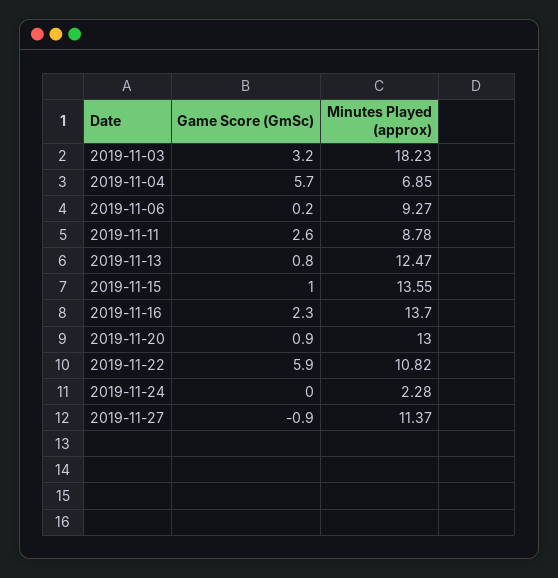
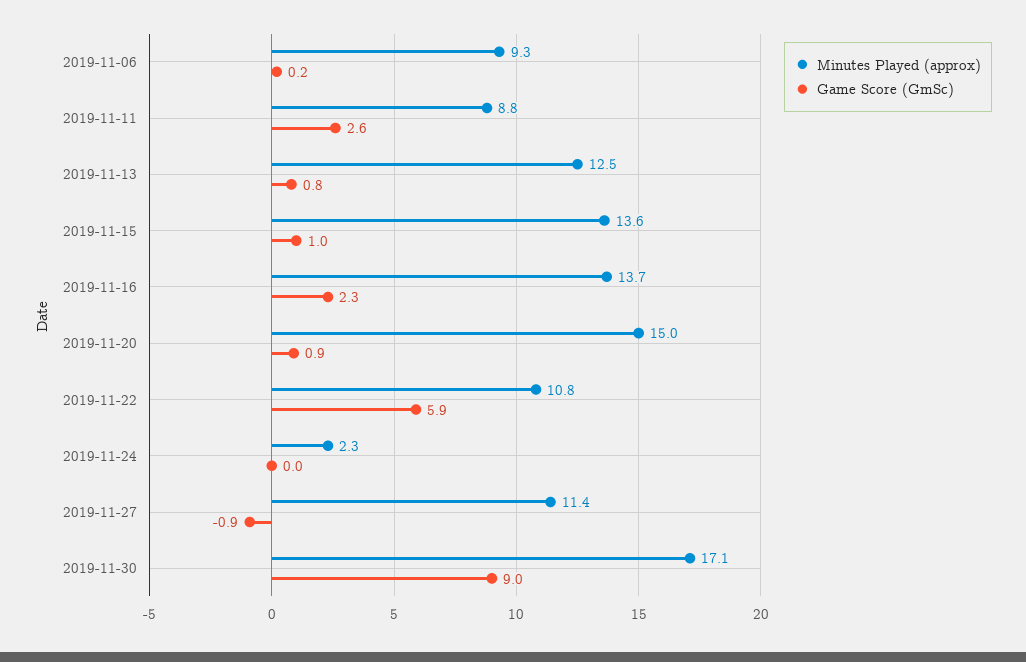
Game Score (GmSc), 2019-11-03: 3.2 -> none
Minutes Played (approx), 2019-11-03: 18.23 -> none
Game Score (GmSc), 2019-11-04: 5.7 -> none
Minutes Played (approx), 2019-11-04: 6.85 -> none
Minutes Played (approx), 2019-11-20: 13 -> 15
Minutes Played (approx), 2019-11-30: none -> 17.1
Game Score (GmSc), 2019-11-30: none -> 9

